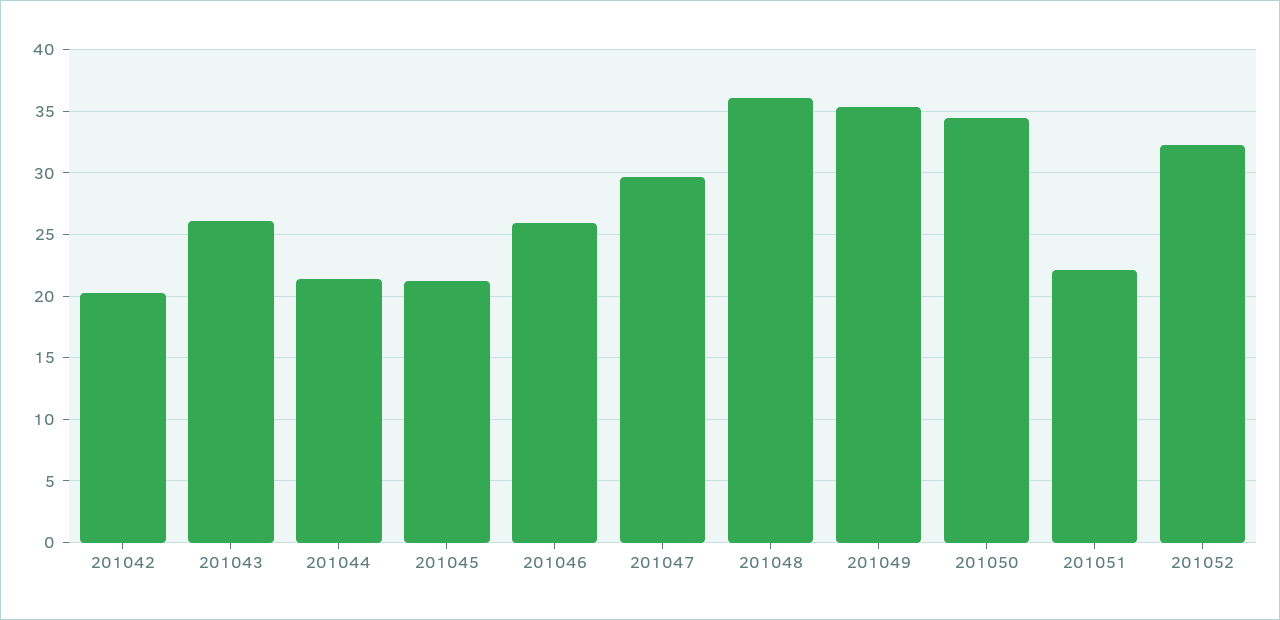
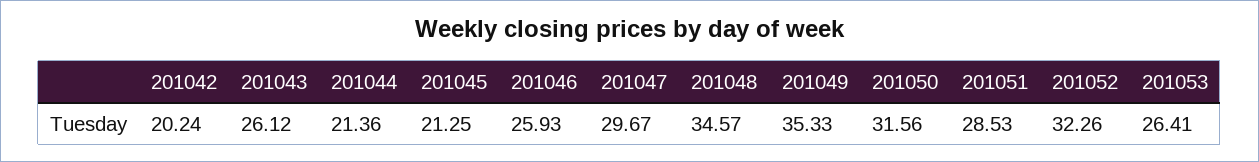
201048: 36 -> 34.57
201050: 34.5 -> 31.56
201051: 22 -> 28.53
201053: none -> 26.41

